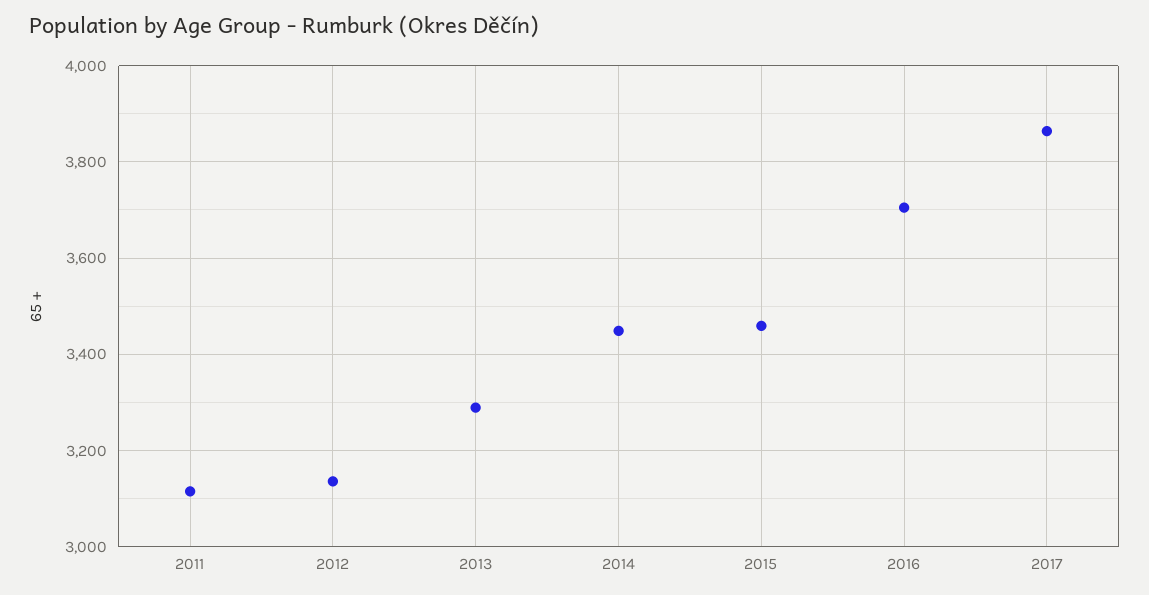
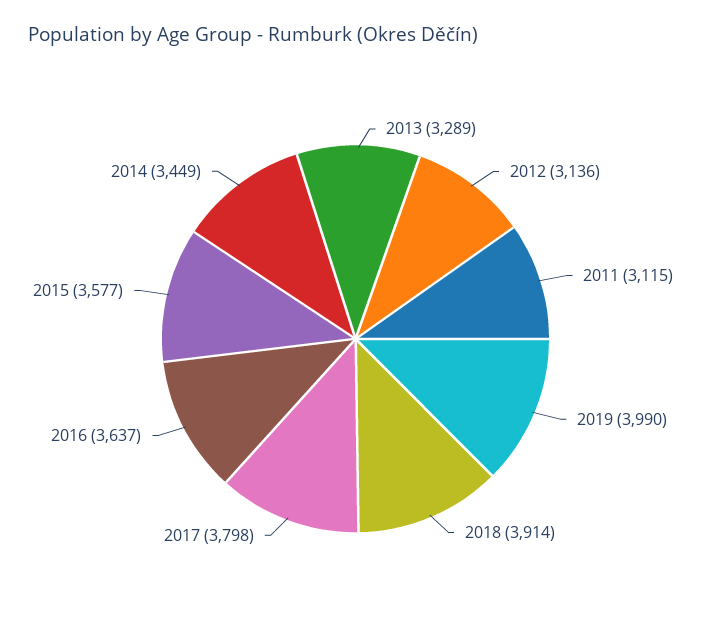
2015: 3460 -> 3577
2016: 3700 -> 3637
2017: 3860 -> 3798
2019: none -> 3990
2018: none -> 3914

